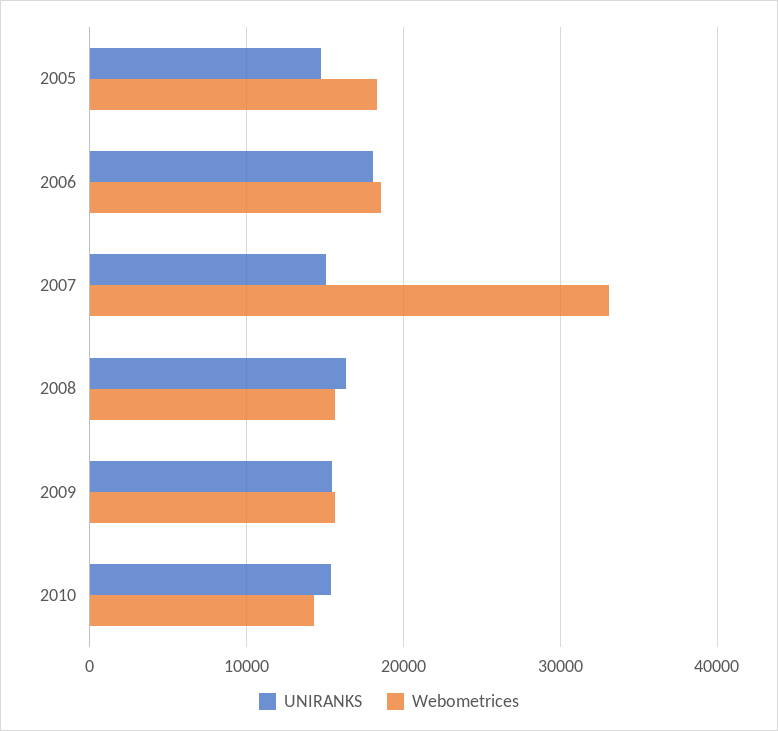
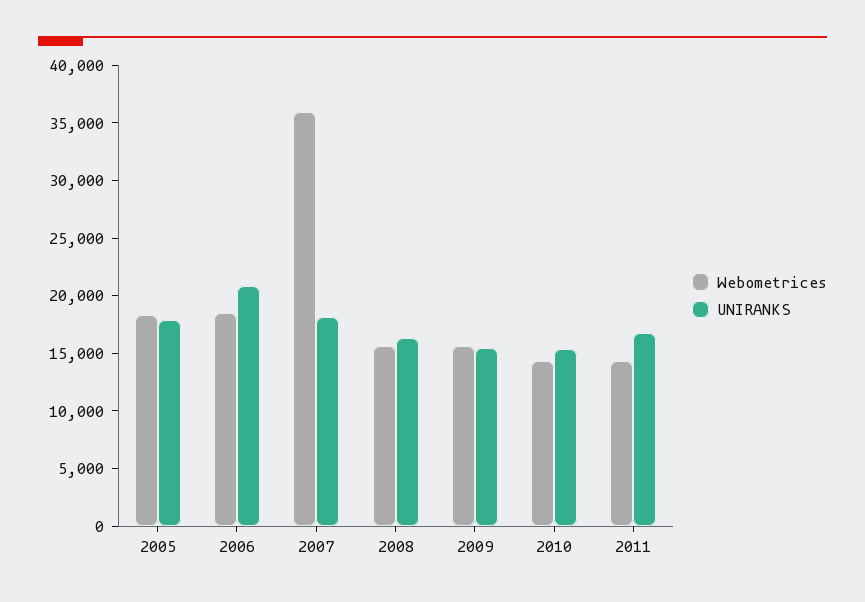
UNIRANKS, 2005: 15000 -> 18000
UNIRANKS, 2006: 18000 -> 21000
UNIRANKS, 2007: 15000 -> 18000
Webometrices, 2007: 33000 -> 36000
Webometrices, 2011: none -> 14000
UNIRANKS, 2011: none -> 17000

